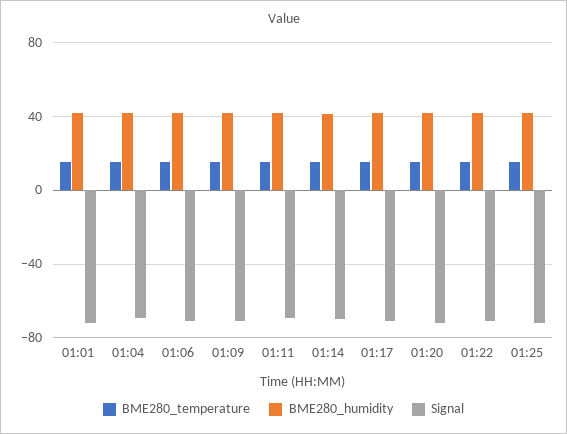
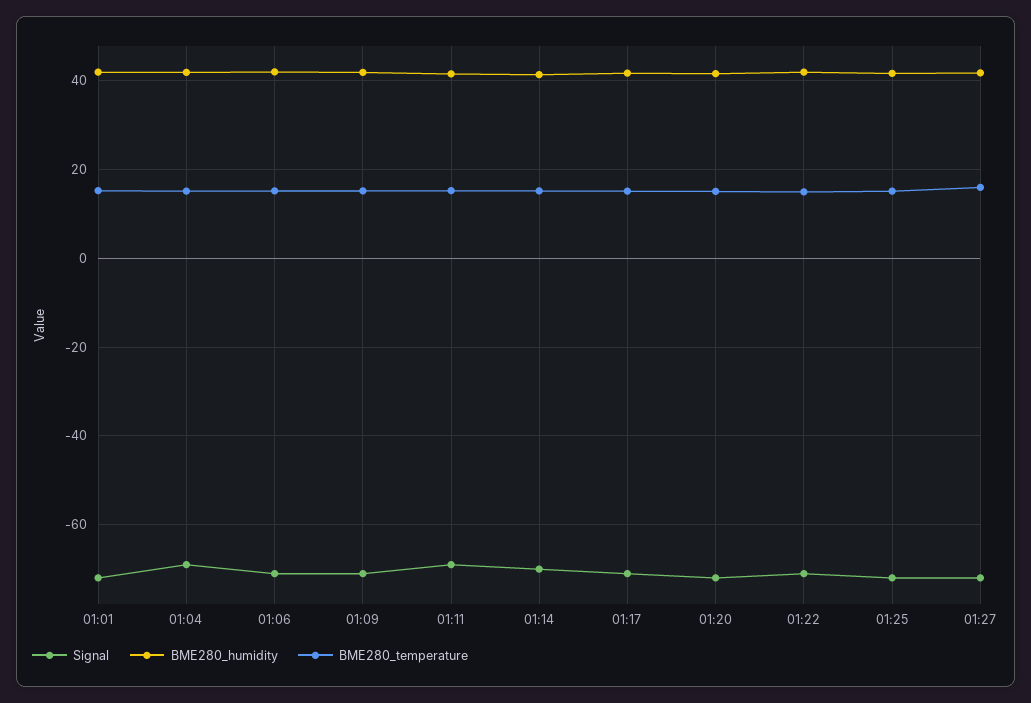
Signal, 01:27: none -> -72
BME280_humidity, 01:27: none -> 42
BME280_temperature, 01:27: none -> 16

